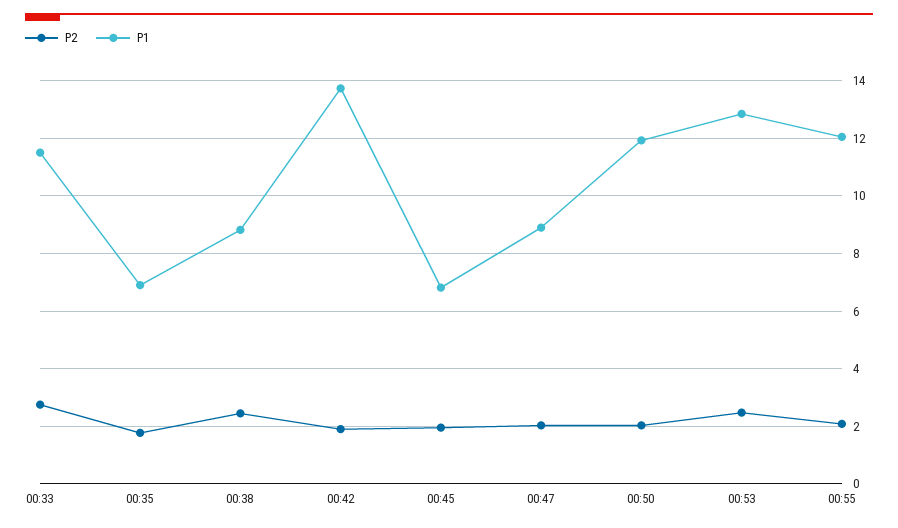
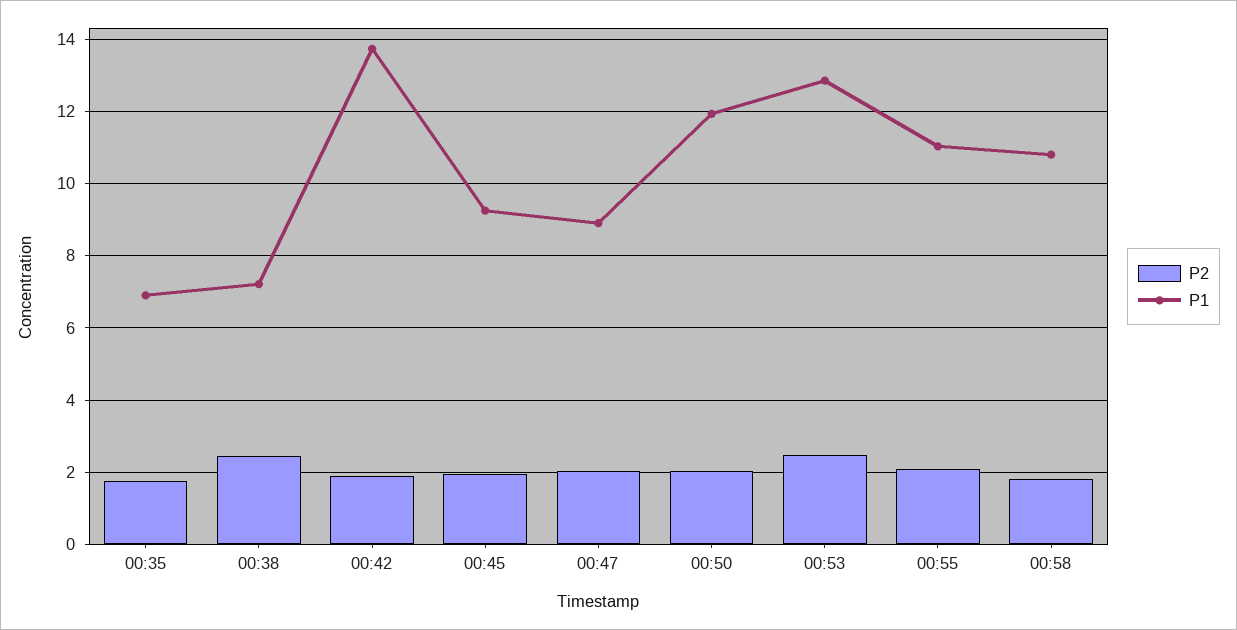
P2, 00:33: 2.75 -> none
P1, 00:33: 11.5 -> none
P1, 00:38: 8.75 -> 7.2
P1, 00:45: 6.75 -> 9.2
P1, 00:55: 12 -> 11
P2, 00:58: none -> 1.8
P1, 00:58: none -> 10.8

